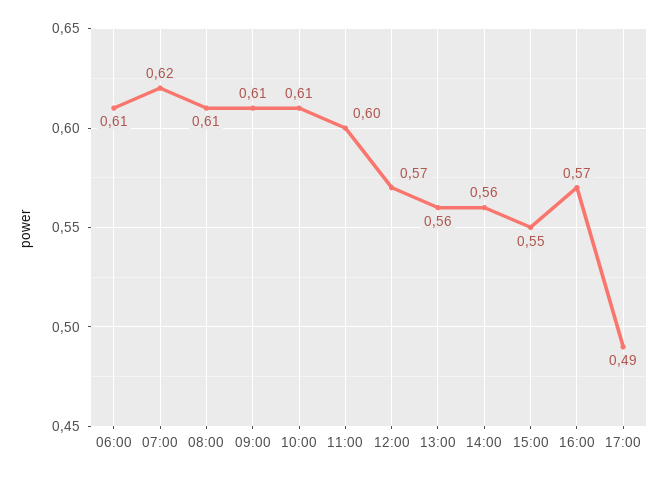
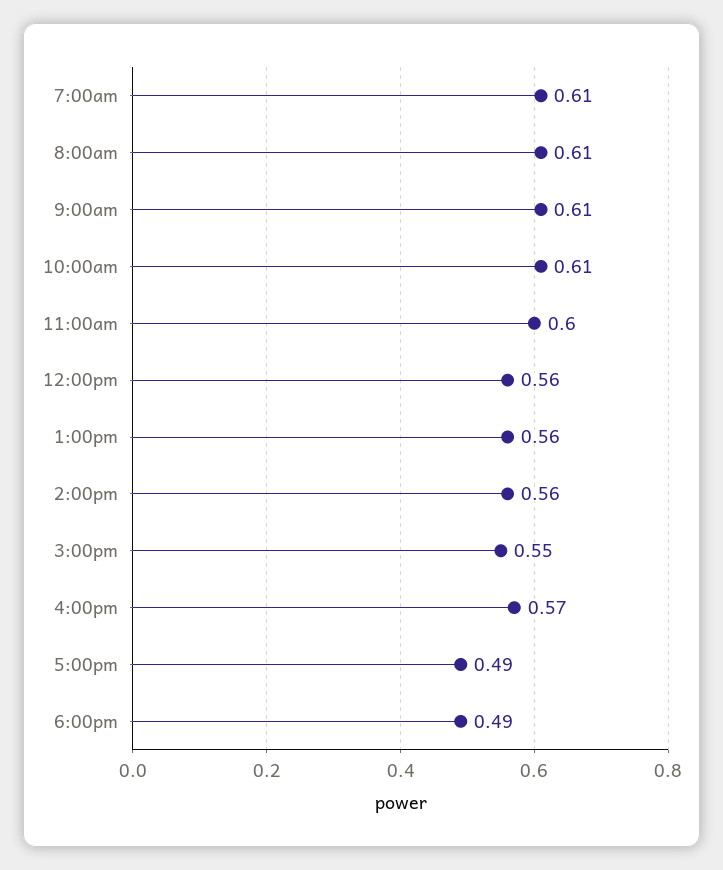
06:00: 0.61 -> none
07:00: 0.62 -> 0.61
12:00: 0.57 -> 0.56
6:00pm: none -> 0.49

